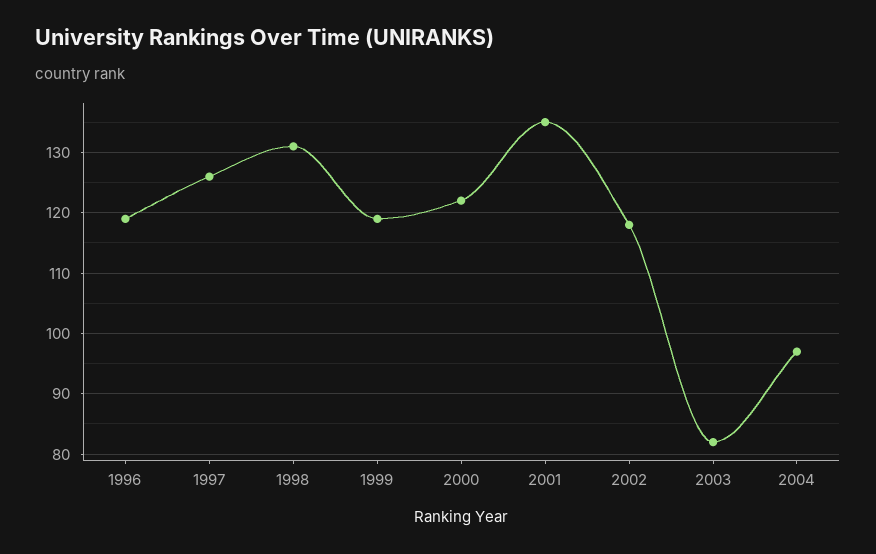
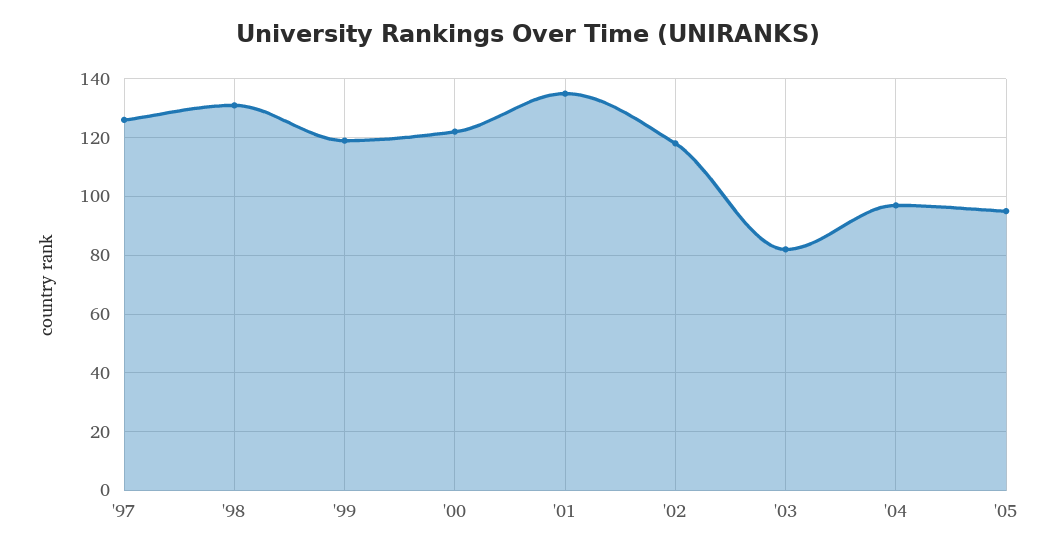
1996: 119 -> none
'05: none -> 95

